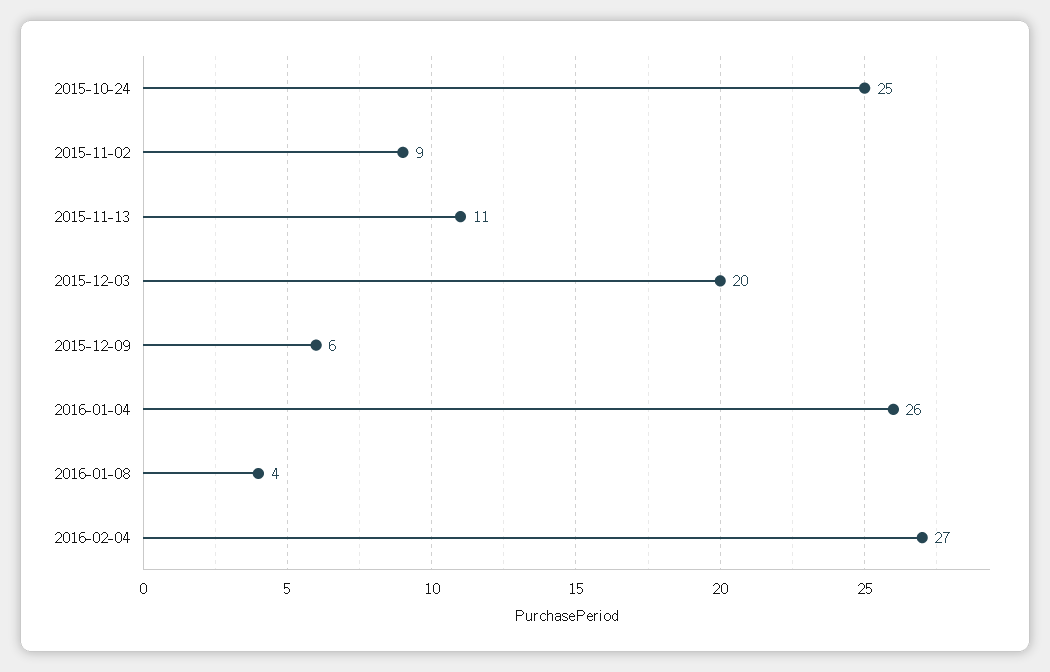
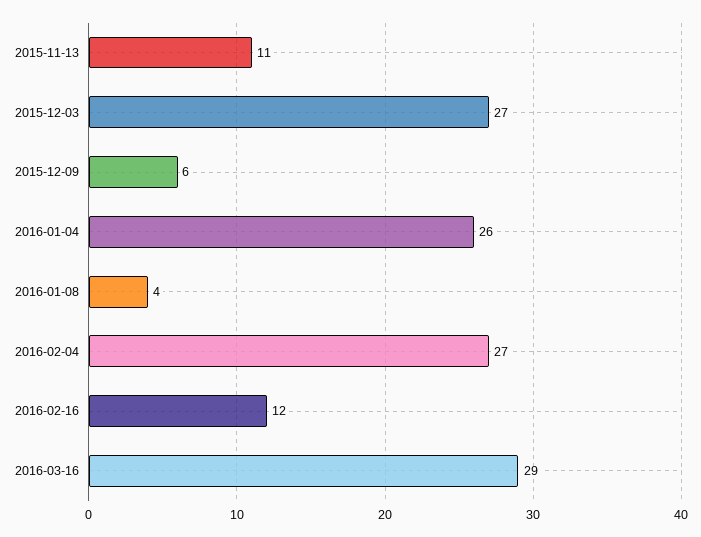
2015-10-24: 25 -> none
2015-11-02: 9 -> none
2015-12-03: 20 -> 27
2016-02-16: none -> 12
2016-03-16: none -> 29

